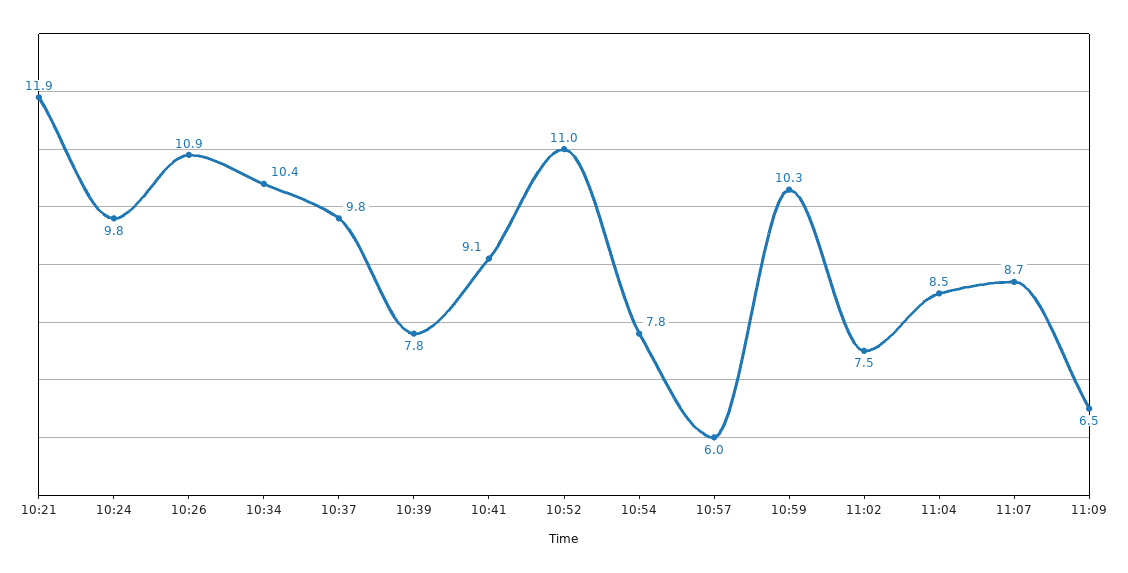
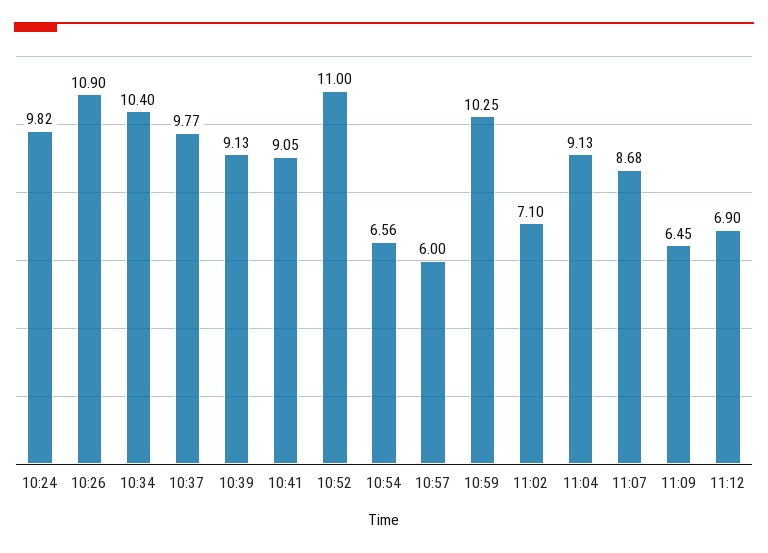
10:21: 11.9 -> none
10:39: 7.8 -> 9.13
10:54: 7.8 -> 6.56
11:02: 7.5 -> 7.1
11:04: 8.5 -> 9.13
11:12: none -> 6.9

